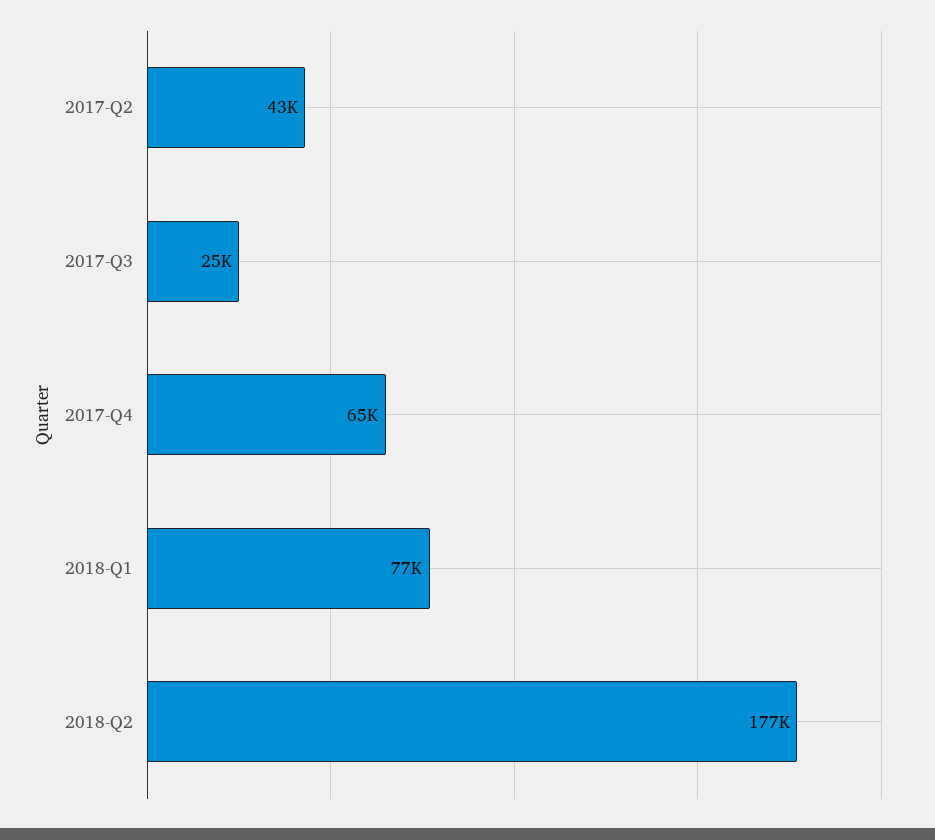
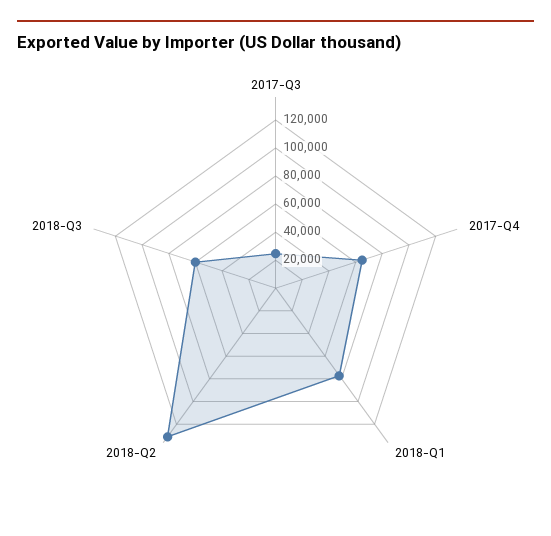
2017-Q2: 43000 -> none
2018-Q2: 177000 -> 130000
2018-Q3: none -> 60000

